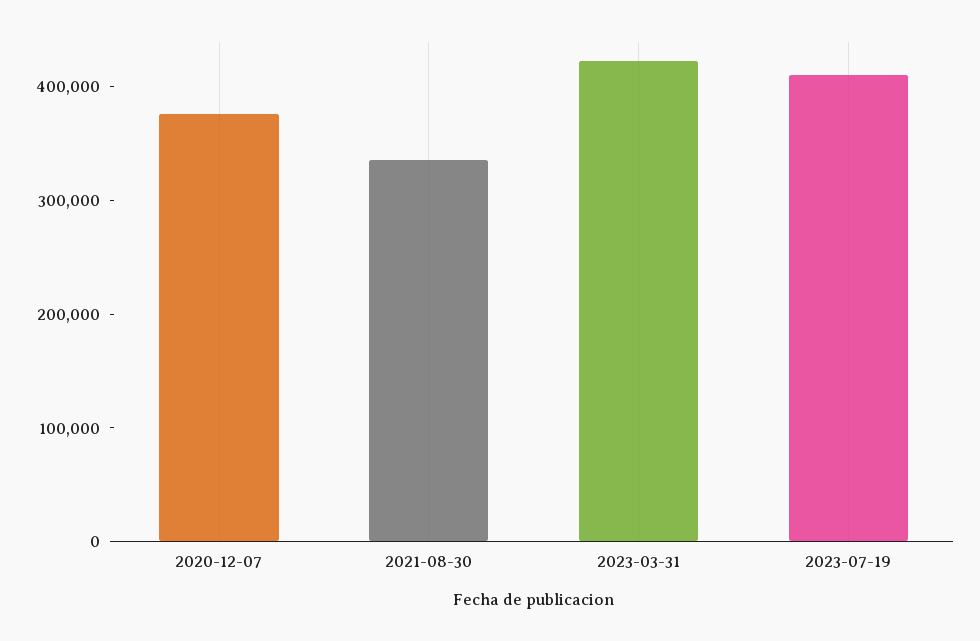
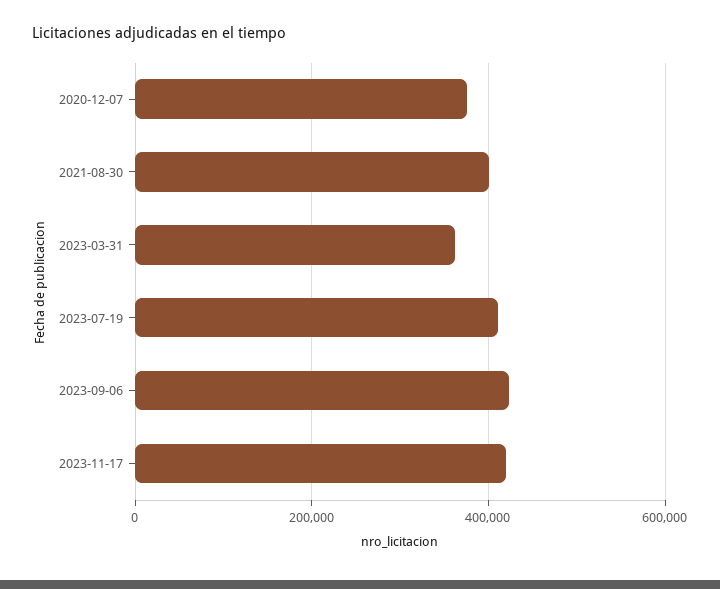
2021-08-30: 340000 -> 400000
2023-03-31: 420000 -> 360000
2023-09-06: none -> 420000
2023-11-17: none -> 420000

